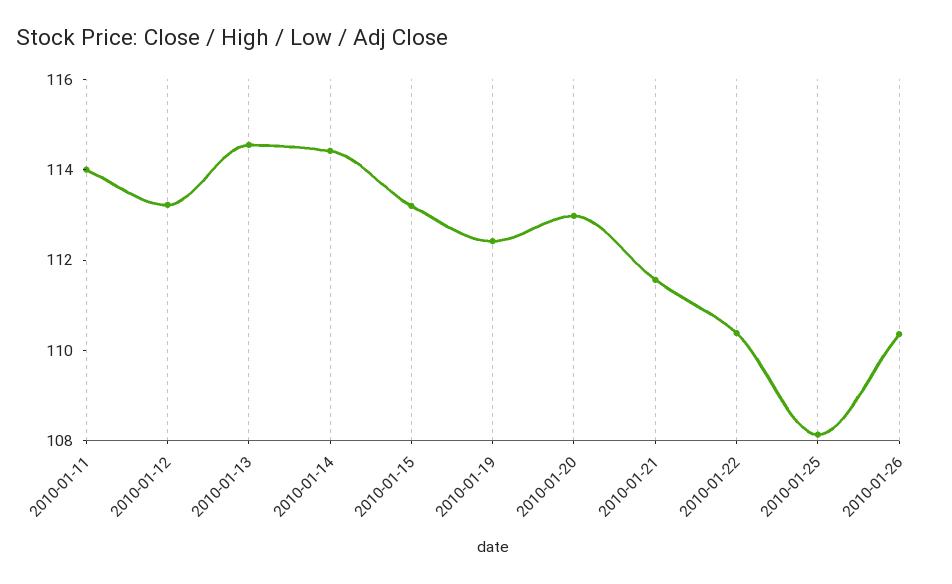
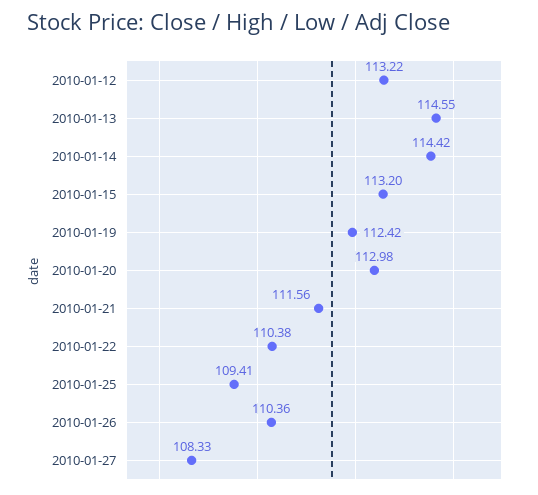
2010-01-11: 114 -> none
2010-01-25: 108 -> 109.41
2010-01-27: none -> 108.33

